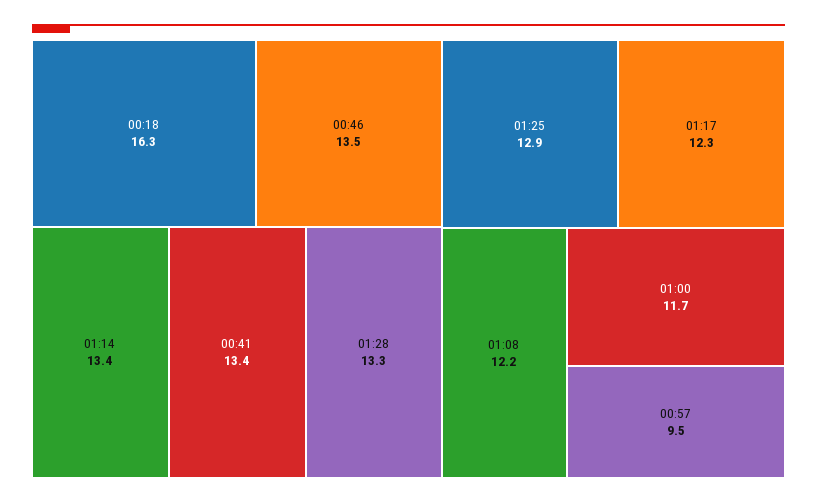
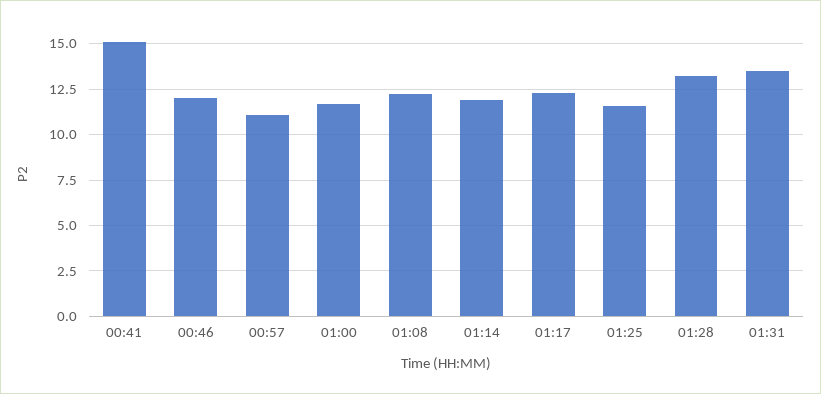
00:18: 16.3 -> none
00:46: 13.5 -> 12
01:14: 13.4 -> 12
00:41: 13.4 -> 15
01:25: 12.9 -> 11.5
00:57: 9.5 -> 11
01:31: none -> 13.5

